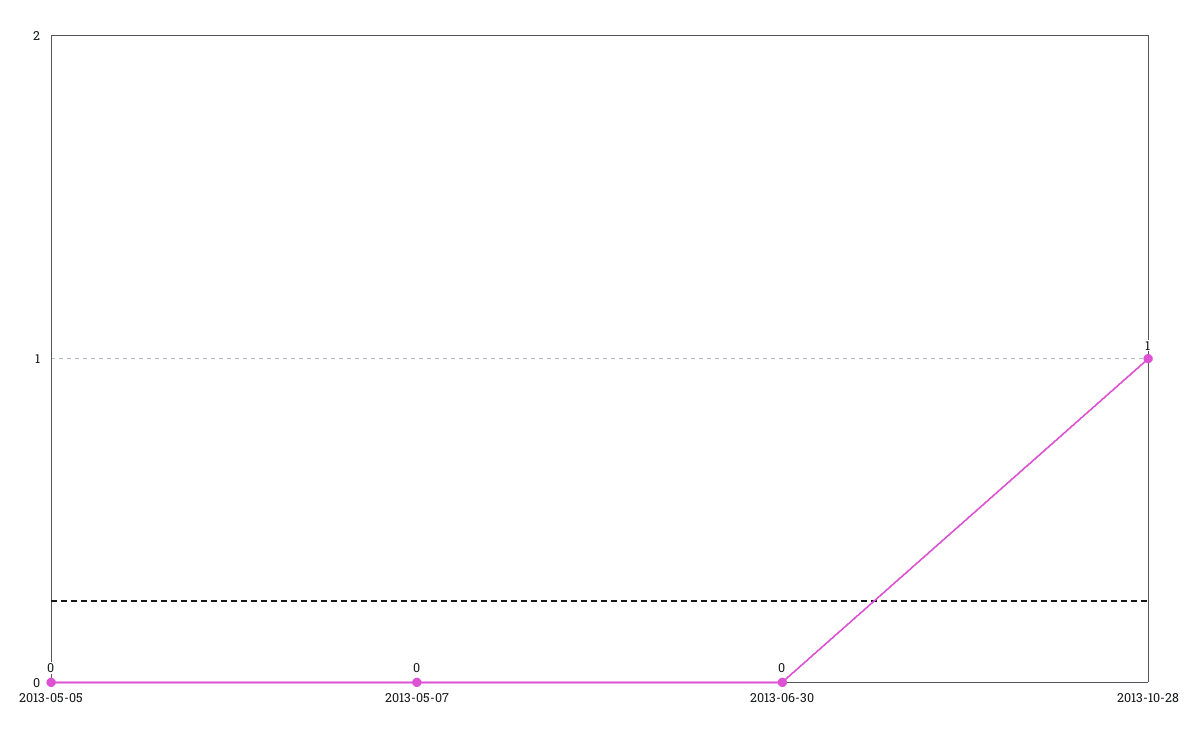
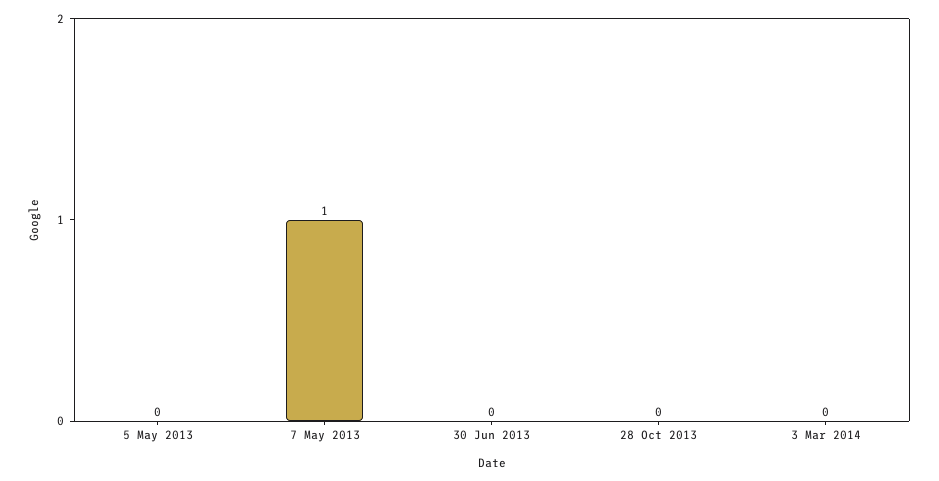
2013-05-07: 0 -> 1
2013-10-28: 1 -> 0
3 Mar 2014: none -> 0

